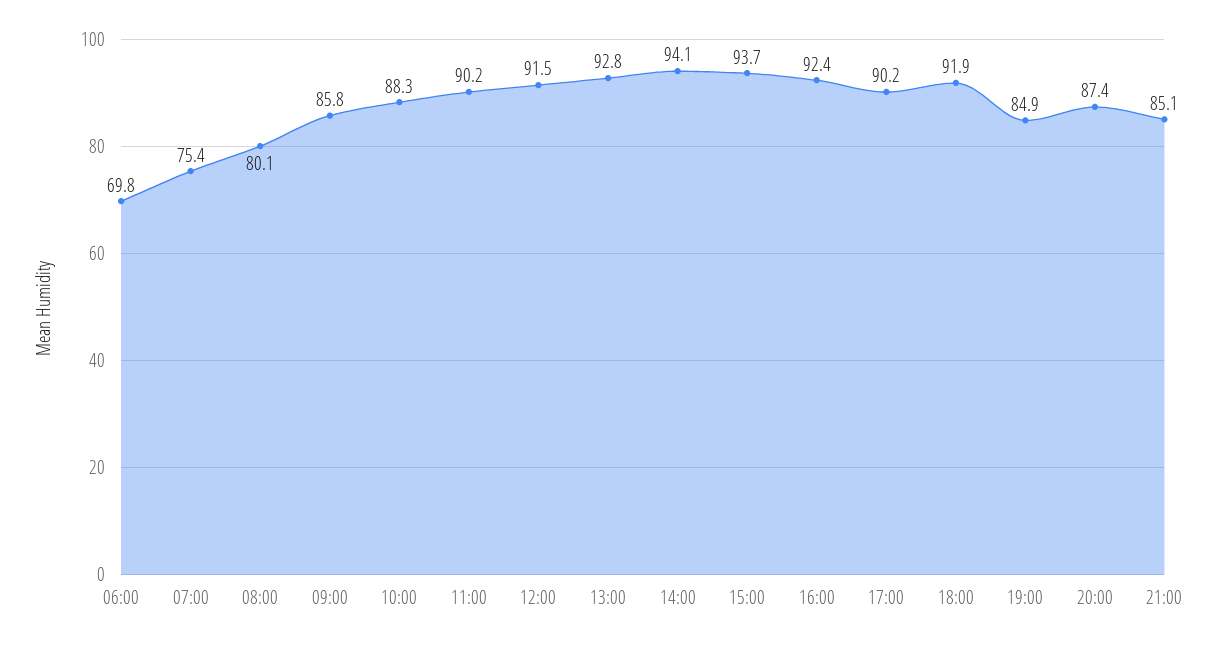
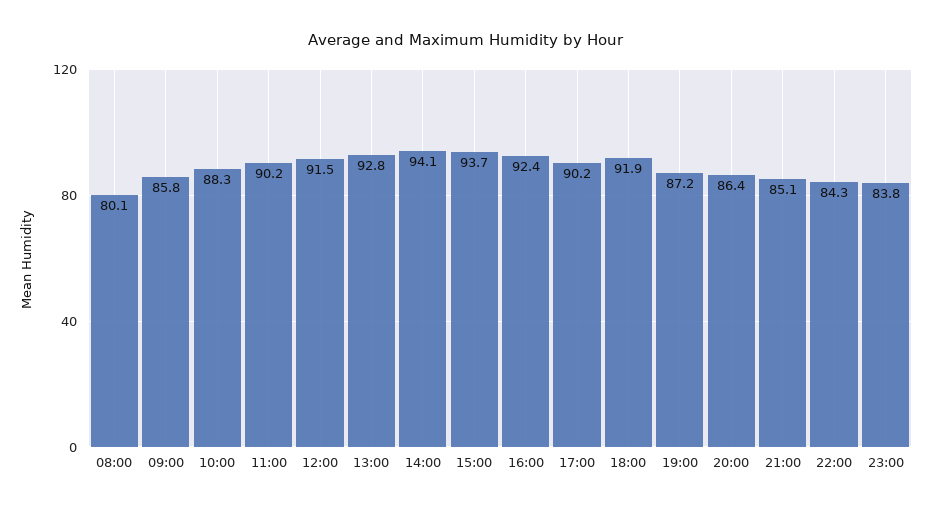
06:00: 69.8 -> none
07:00: 75.4 -> none
19:00: 84.9 -> 87.2
20:00: 87.4 -> 86.4
22:00: none -> 84.3
23:00: none -> 83.8

